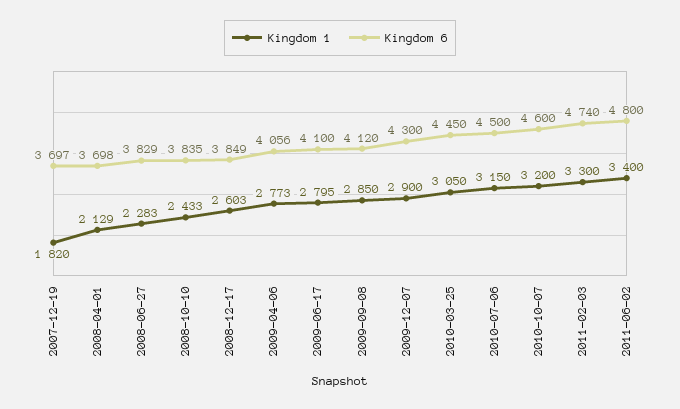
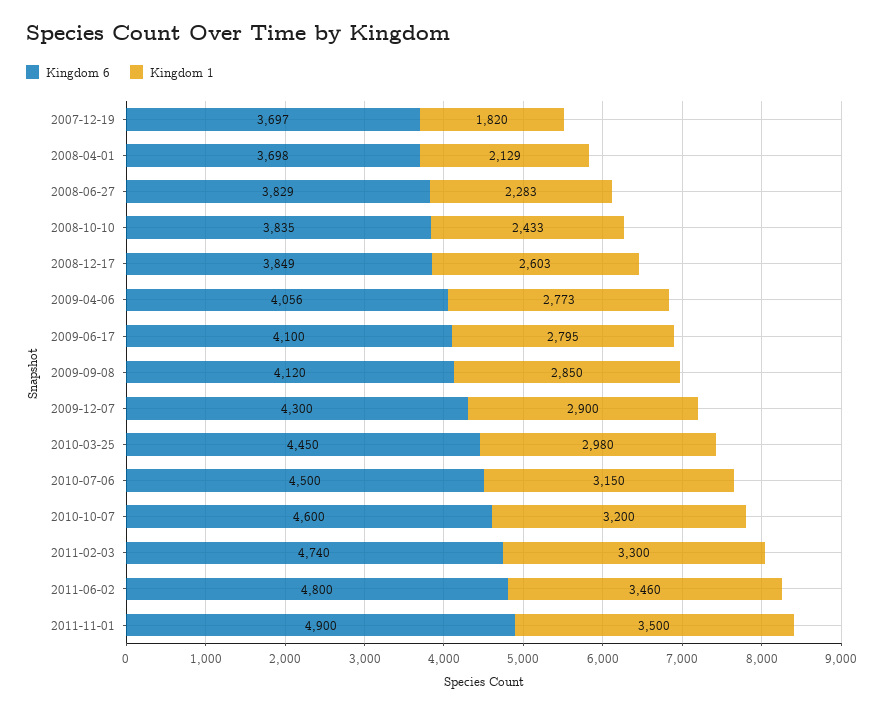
Kingdom 1, 2010-03-25: 3050 -> 2980
Kingdom 1, 2011-06-02: 3400 -> 3460
Kingdom 6, 2011-11-01: none -> 4900
Kingdom 1, 2011-11-01: none -> 3500

